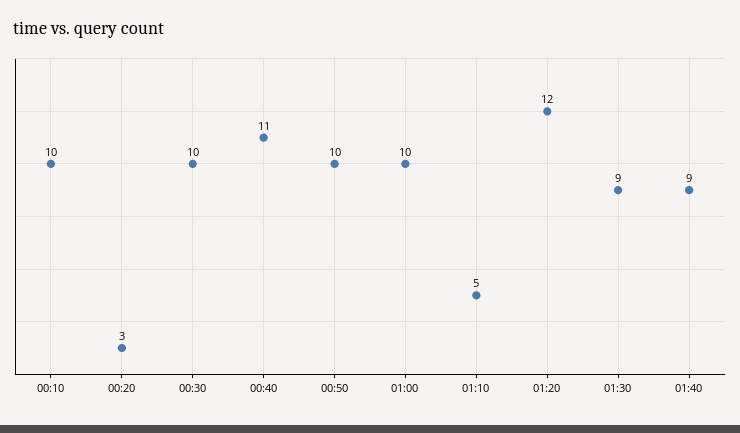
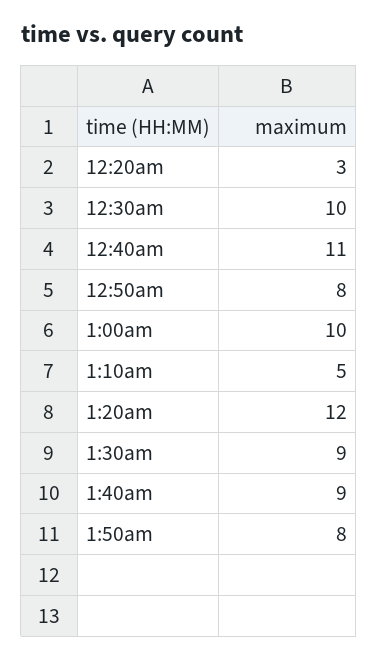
00:10: 10 -> none
00:50: 10 -> 8
1:50am: none -> 8

